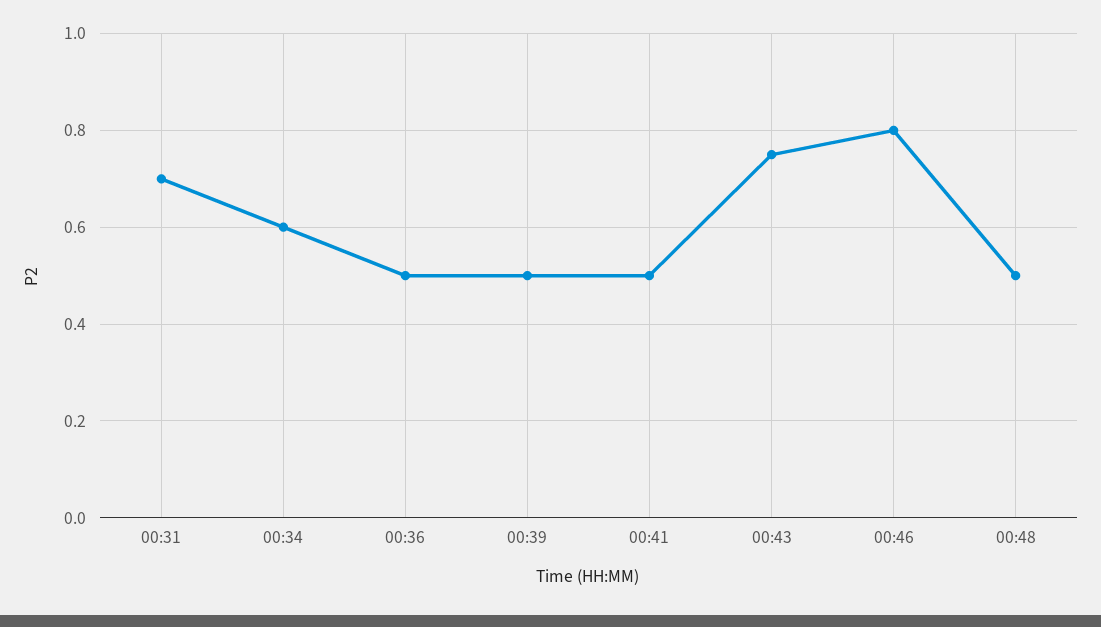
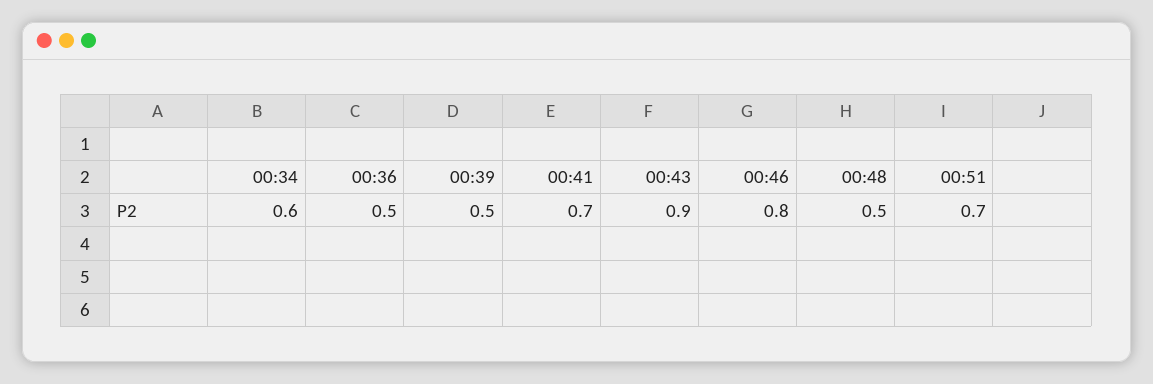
00:31: 0.7 -> none
00:41: 0.5 -> 0.7
00:43: 0.75 -> 0.9
00:51: none -> 0.7

